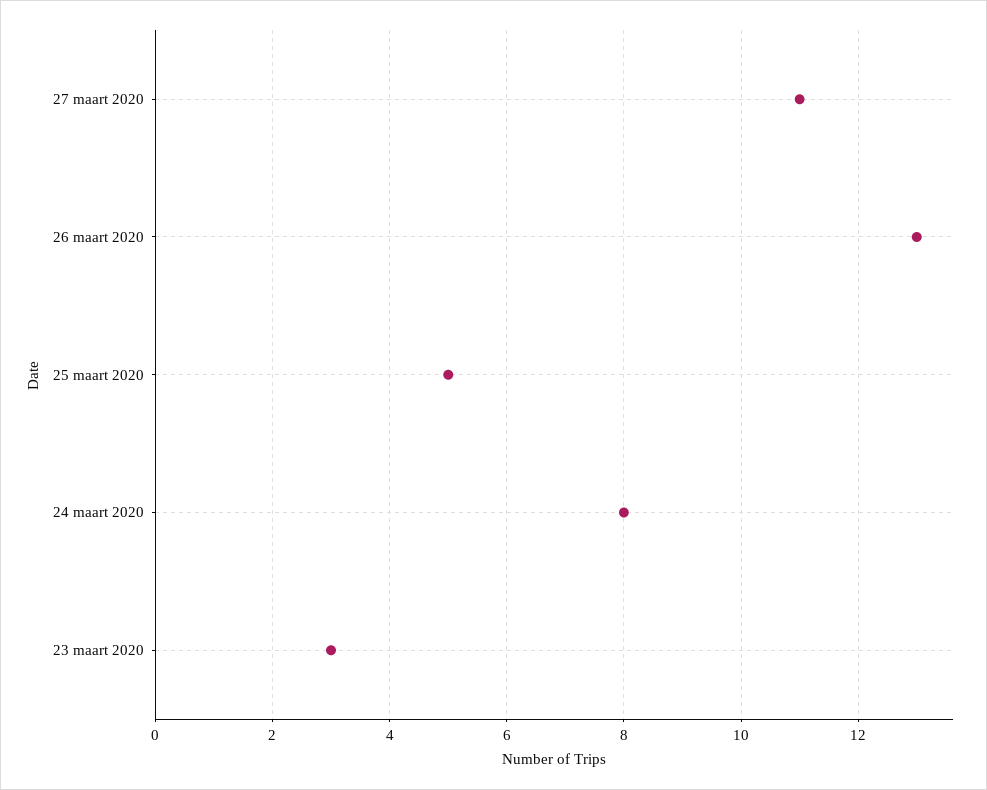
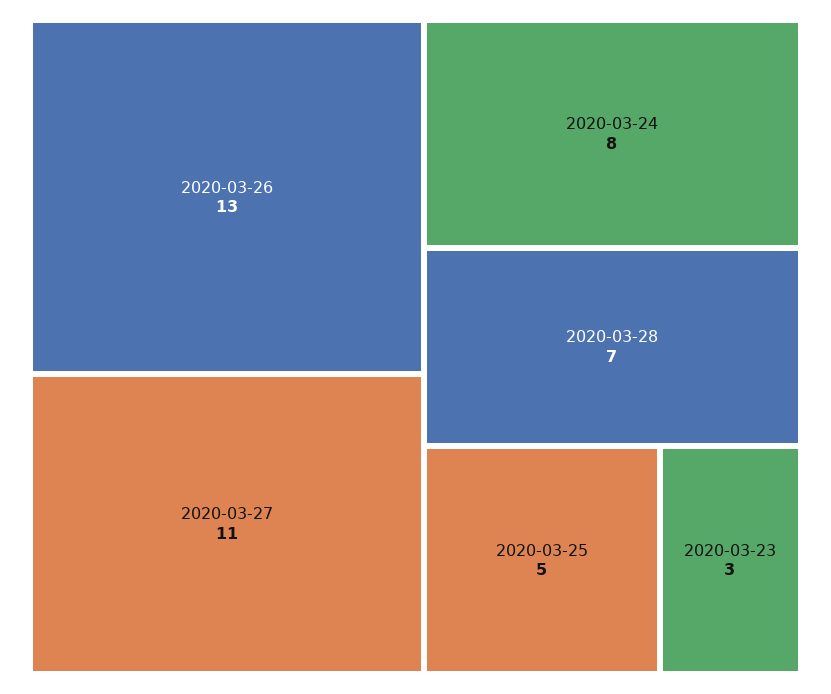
2020-03-28: none -> 7

